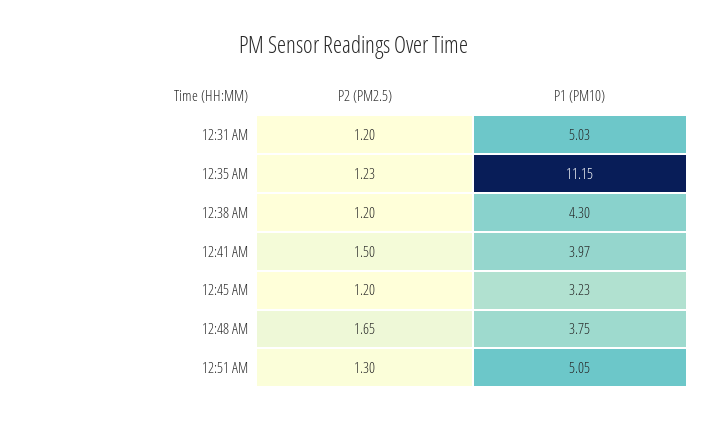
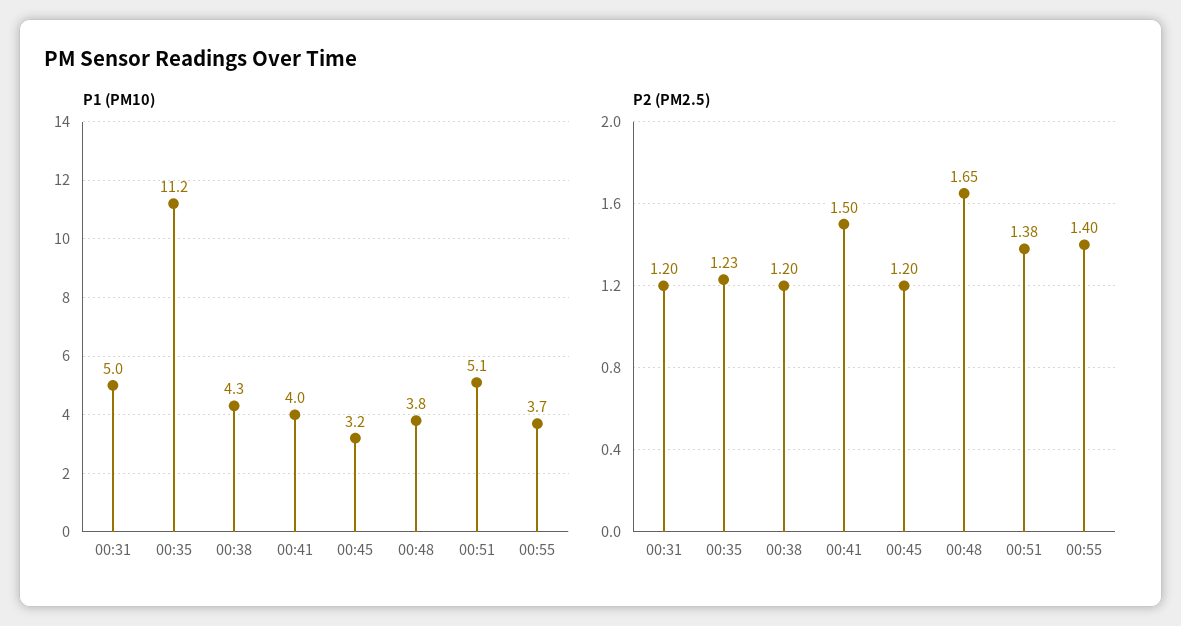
P2 (PM2.5), 12:51 AM: 1.3 -> 1.38
P1 (PM10), 00:55: none -> 3.7
P2 (PM2.5), 00:55: none -> 1.4

